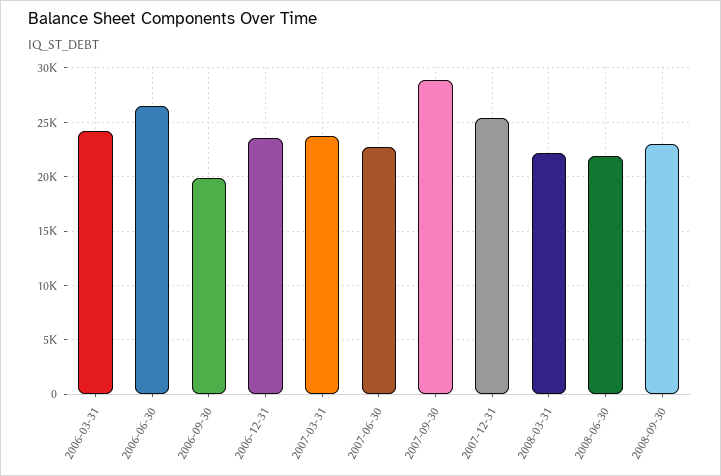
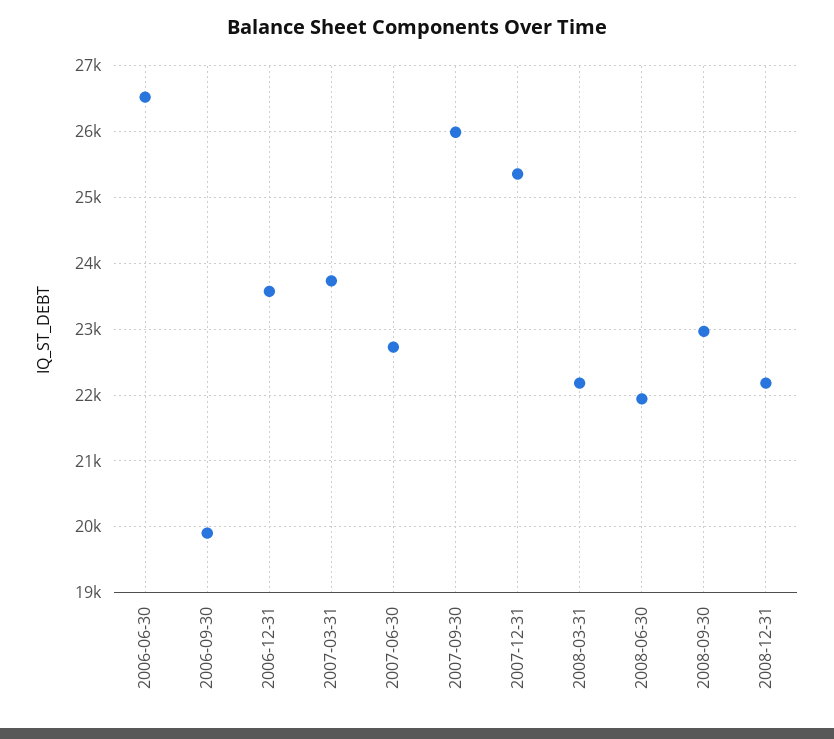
2006-03-31: 24000 -> none
2007-09-30: 29000 -> 26000
2008-12-31: none -> 22200

